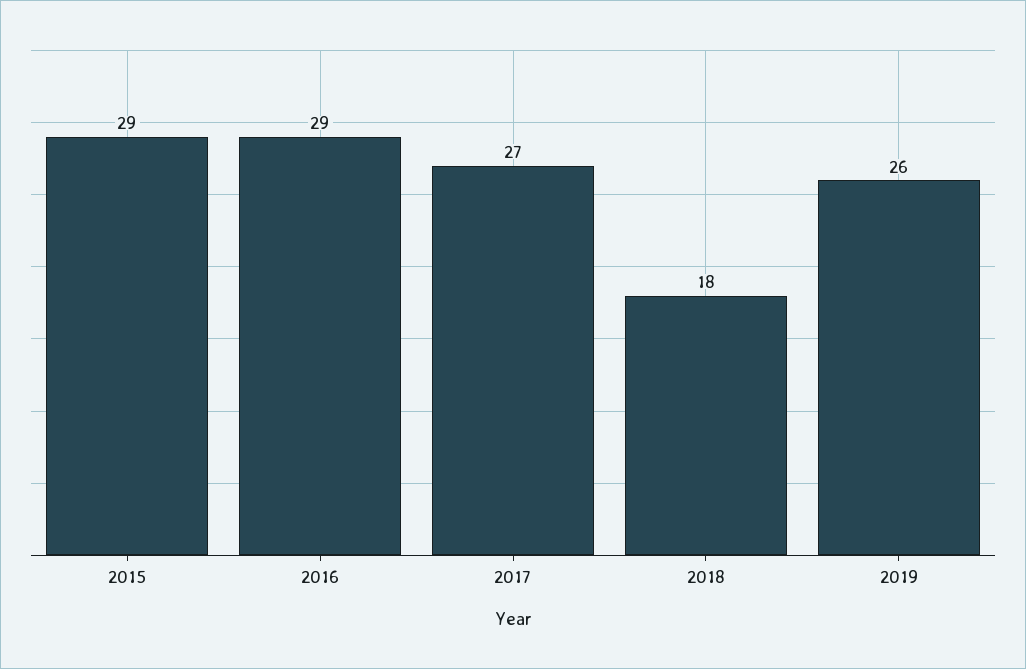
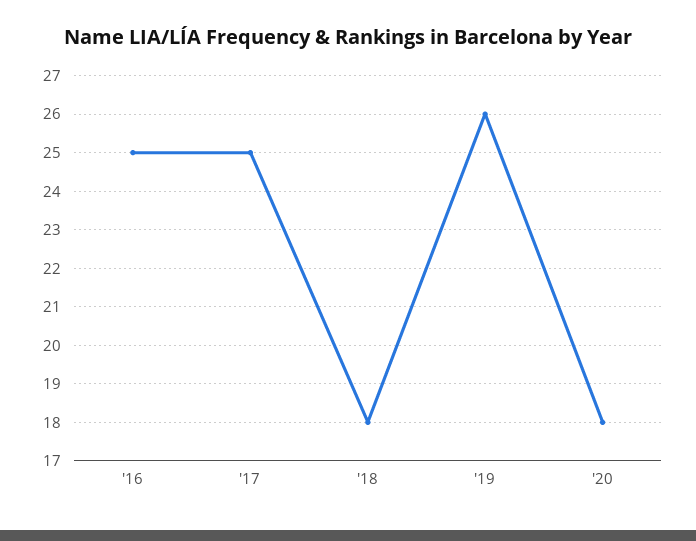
2015: 29 -> none
2016: 29 -> 25
2017: 27 -> 25
'20: none -> 18

